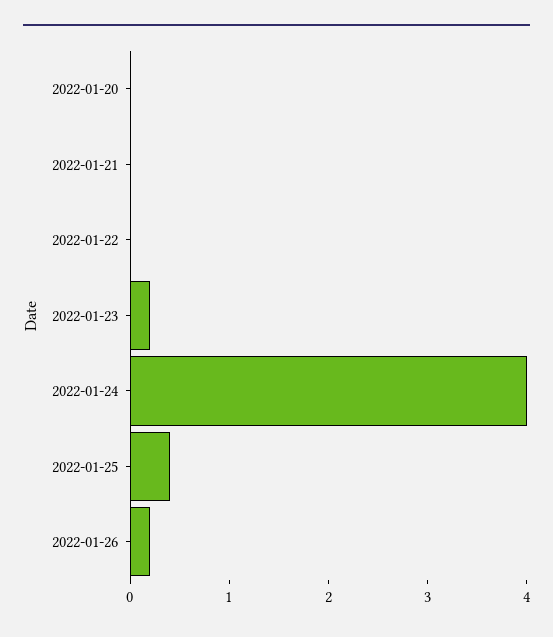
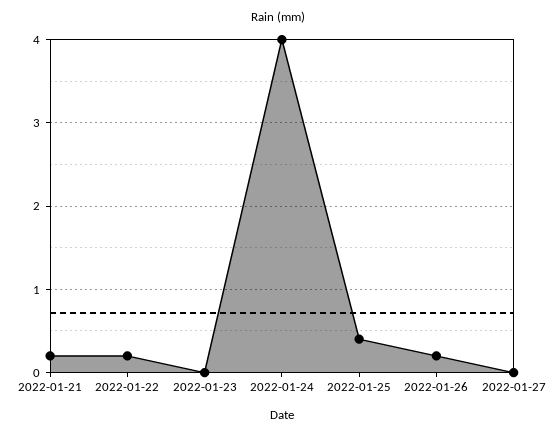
2022-01-20: 0 -> none
2022-01-21: 0 -> 0.2
2022-01-22: 0 -> 0.2
2022-01-23: 0.2 -> 0
2022-01-27: none -> 0

